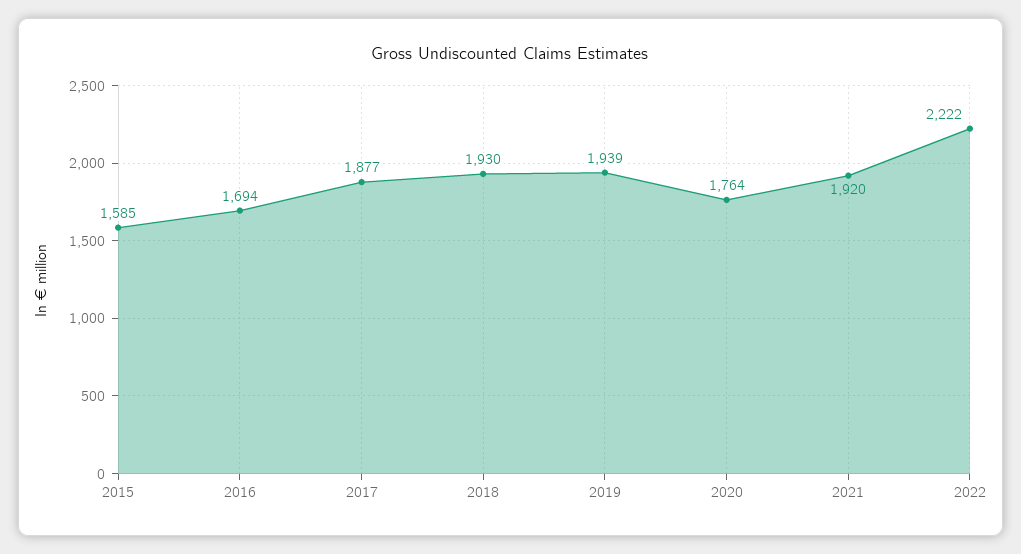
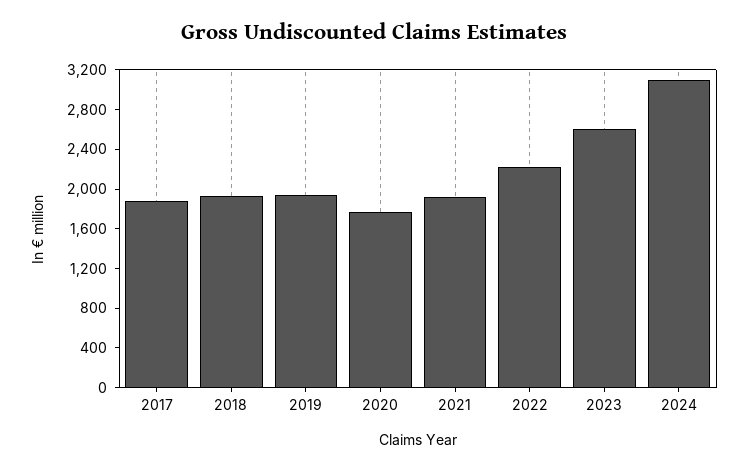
2015: 1585 -> none
2016: 1694 -> none
2023: none -> 2600
2024: none -> 3100

